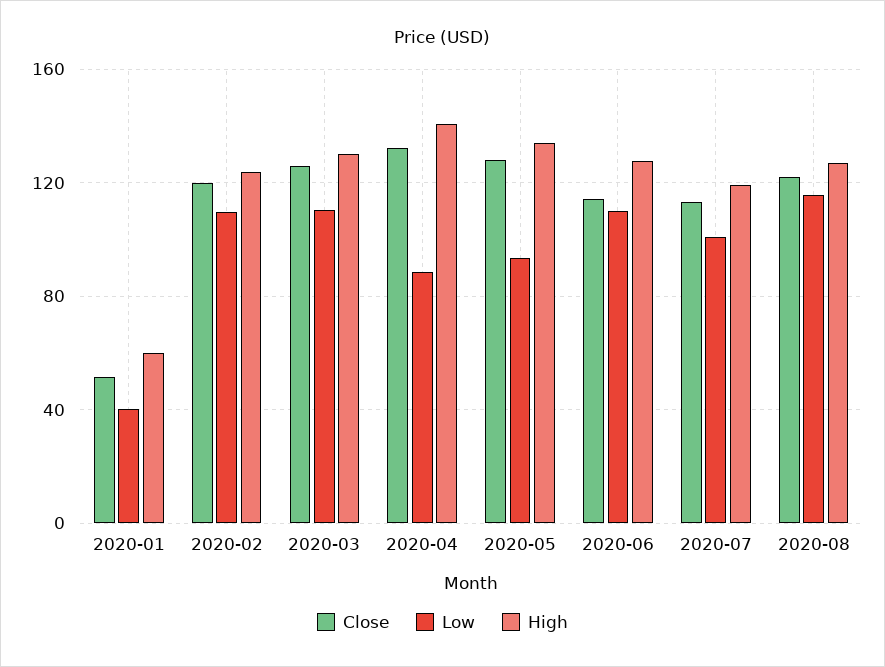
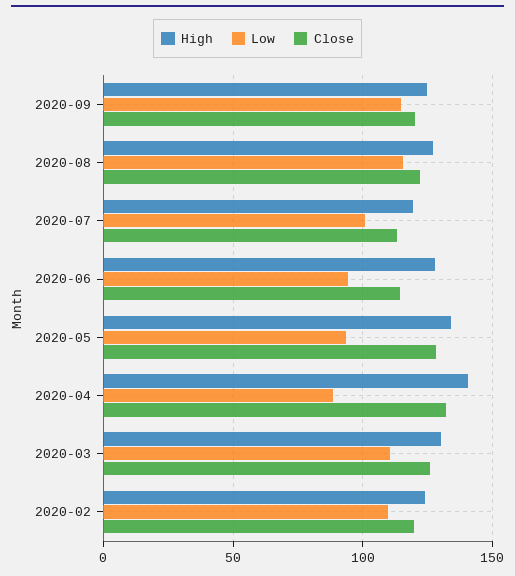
Close, 2020-01: 50 -> none
Low, 2020-01: 40 -> none
High, 2020-01: 60 -> none
Low, 2020-06: 110 -> 95
High, 2020-09: none -> 125
Low, 2020-09: none -> 115
Close, 2020-09: none -> 120

